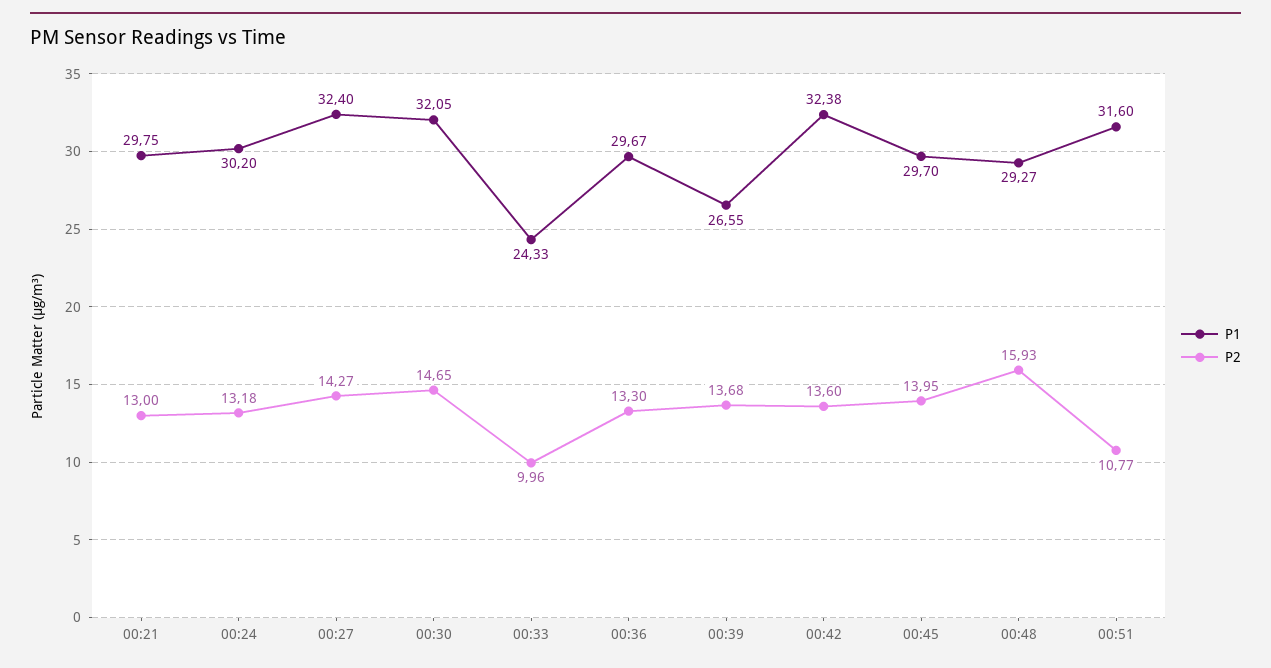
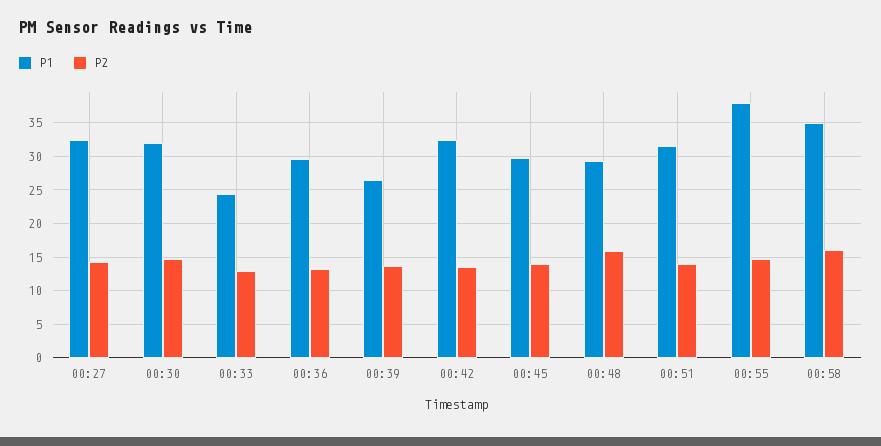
P1, 00:21: 29.75 -> none
P2, 00:21: 13 -> none
P1, 00:24: 30.2 -> none
P2, 00:24: 13.18 -> none
P2, 00:33: 9.96 -> 13
P2, 00:51: 10.77 -> 14
P1, 00:55: none -> 38
P2, 00:55: none -> 15
P1, 00:58: none -> 35
P2, 00:58: none -> 16

